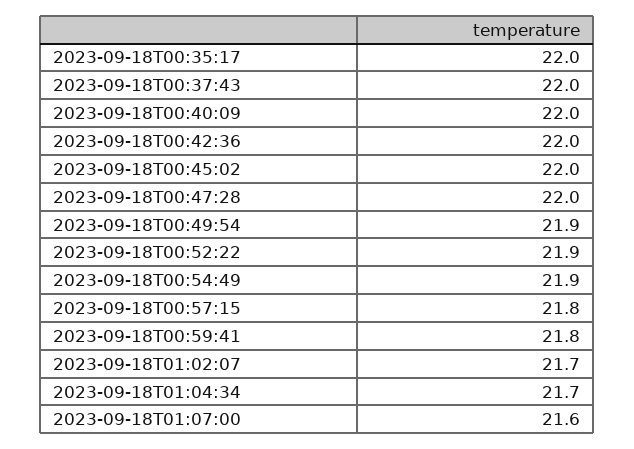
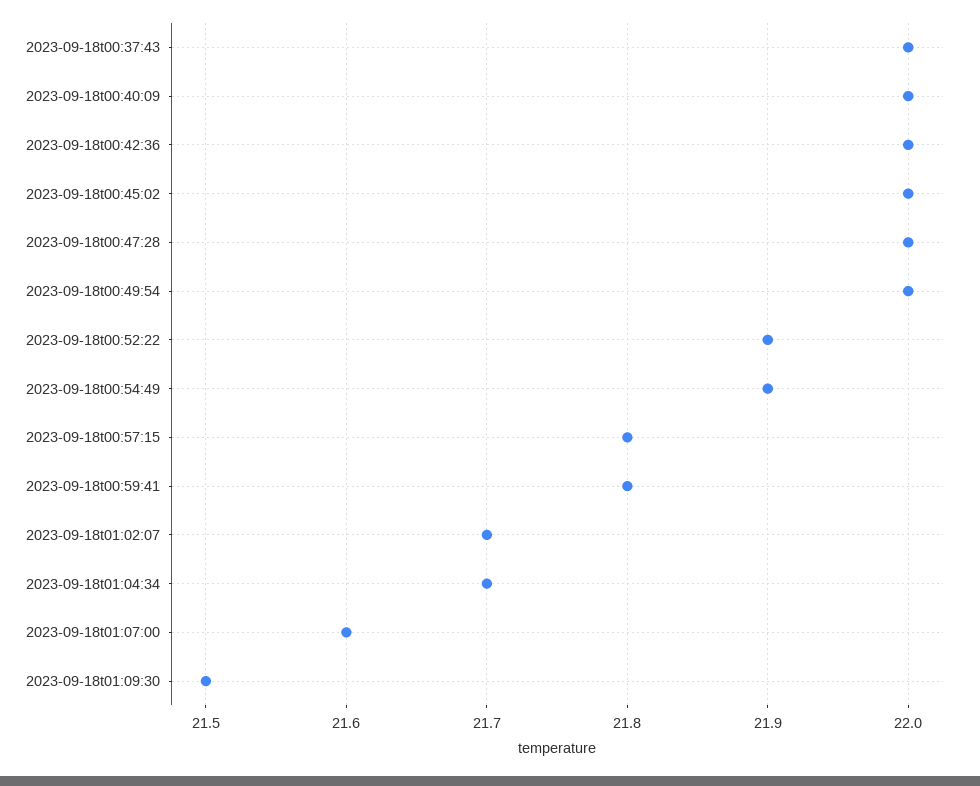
2023-09-18T00:35:17: 22 -> none
2023-09-18T00:49:54: 21.9 -> 22
2023-09-18t01:09:30: none -> 21.5

